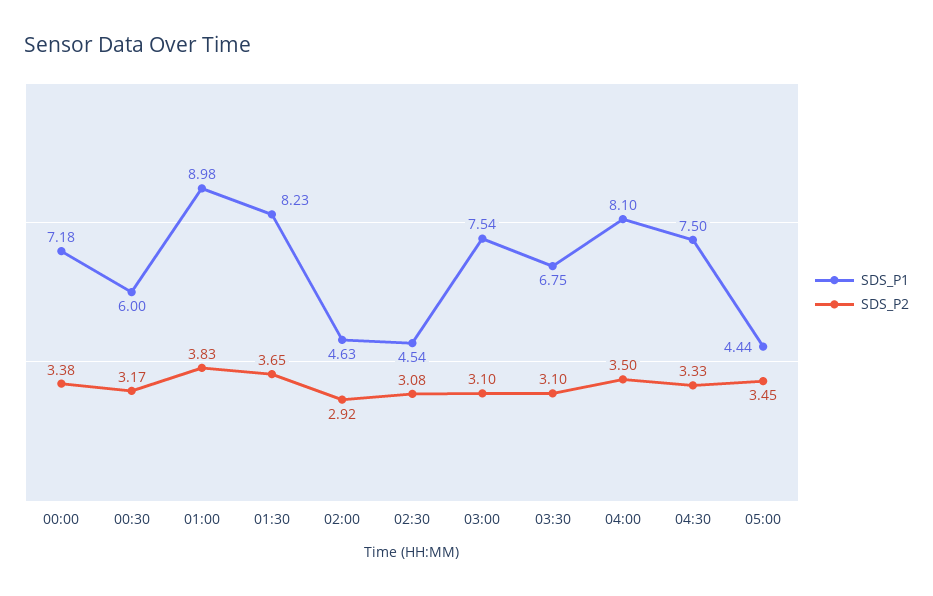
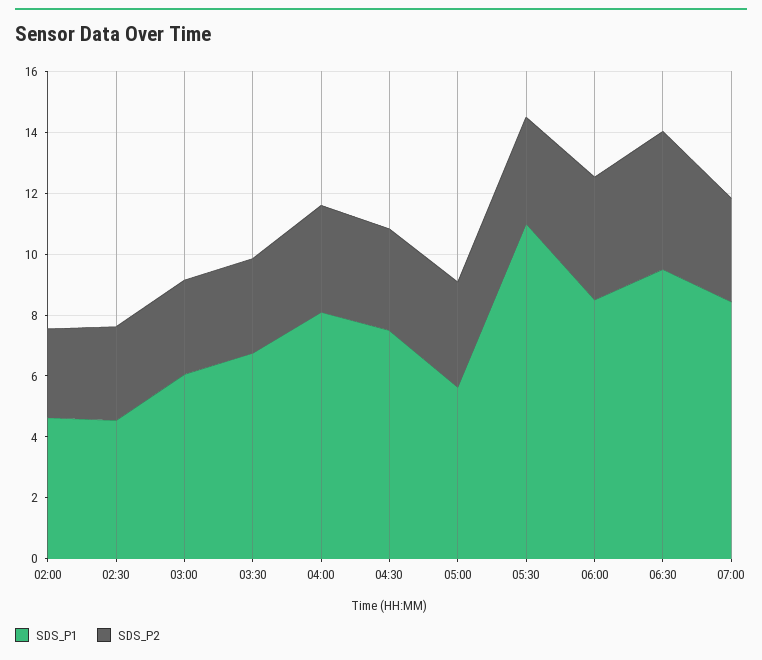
SDS_P1, 00:00: 7.18 -> none
SDS_P2, 00:00: 3.38 -> none
SDS_P1, 00:30: 6 -> none
SDS_P2, 00:30: 3.17 -> none
SDS_P1, 01:00: 8.98 -> none
SDS_P2, 01:00: 3.83 -> none
SDS_P1, 01:30: 8.23 -> none
SDS_P2, 01:30: 3.65 -> none
SDS_P1, 03:00: 7.54 -> 6
SDS_P1, 05:00: 4.44 -> 5.5
SDS_P1, 05:30: none -> 11
SDS_P2, 05:30: none -> 3.5
SDS_P1, 06:00: none -> 8.5
SDS_P2, 06:00: none -> 4
SDS_P1, 06:30: none -> 9.5
SDS_P2, 06:30: none -> 4.5
SDS_P1, 07:00: none -> 8.5
SDS_P2, 07:00: none -> 3.5

